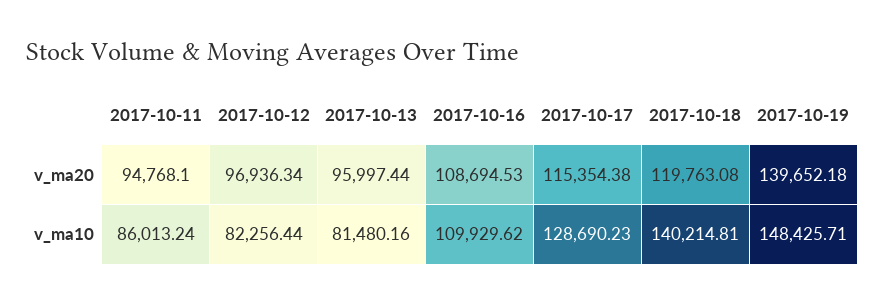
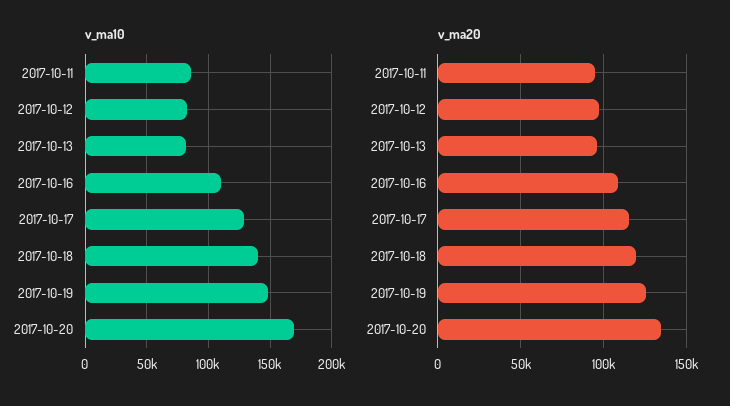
v_ma20, 2017-10-19: 139652.18 -> 125000
v_ma10, 2017-10-20: none -> 170000
v_ma20, 2017-10-20: none -> 135000

